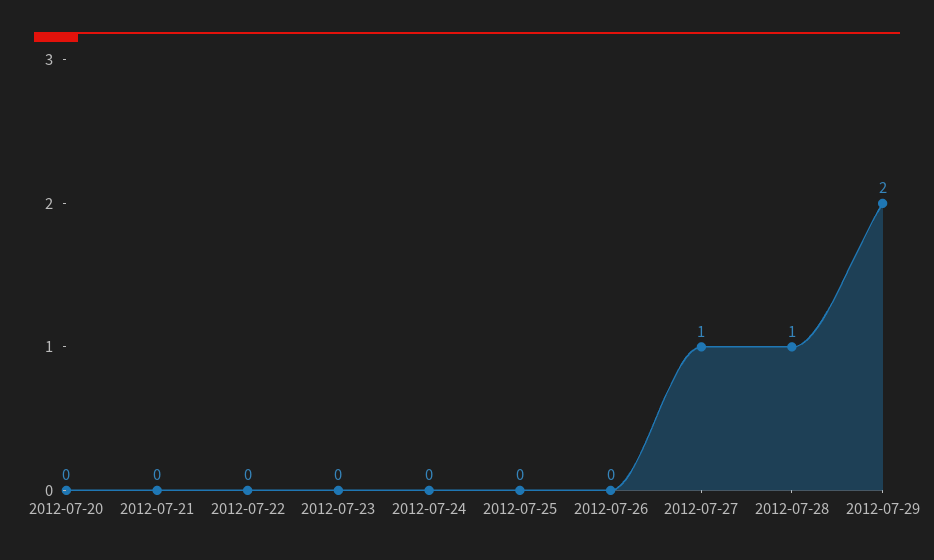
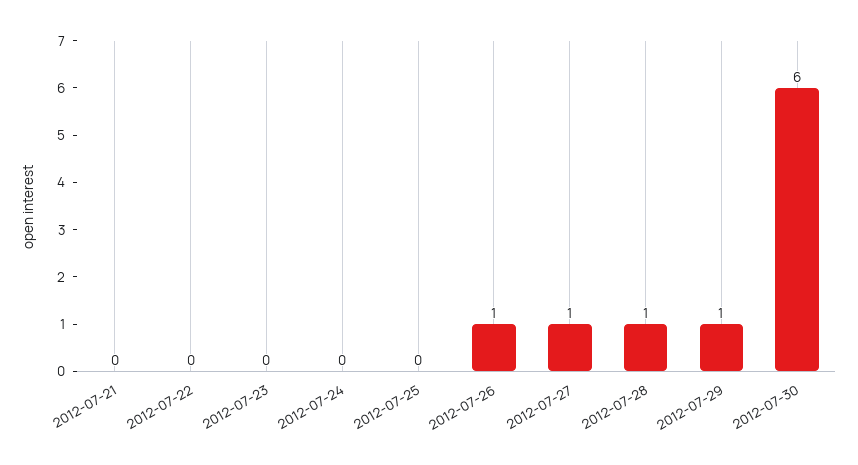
2012-07-20: 0 -> none
2012-07-26: 0 -> 1
2012-07-29: 2 -> 1
2012-07-30: none -> 6

